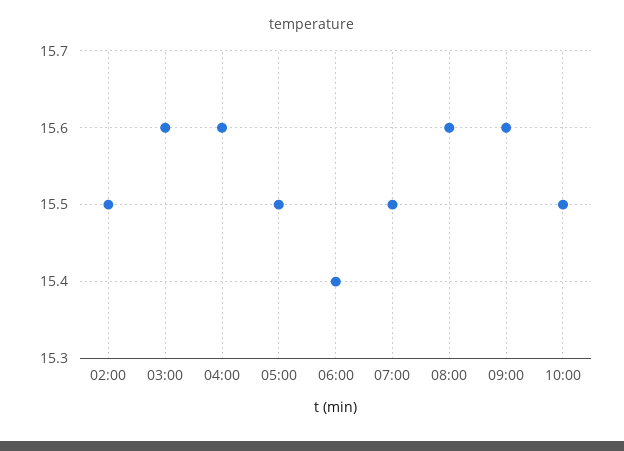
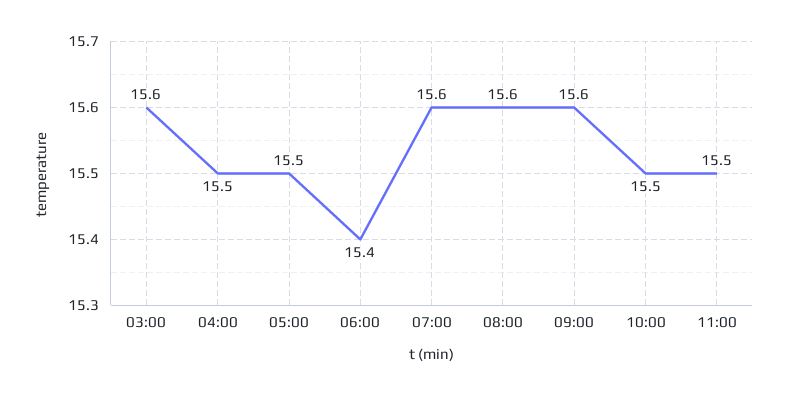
02:00: 15.5 -> none
04:00: 15.6 -> 15.5
07:00: 15.5 -> 15.6
11:00: none -> 15.5

